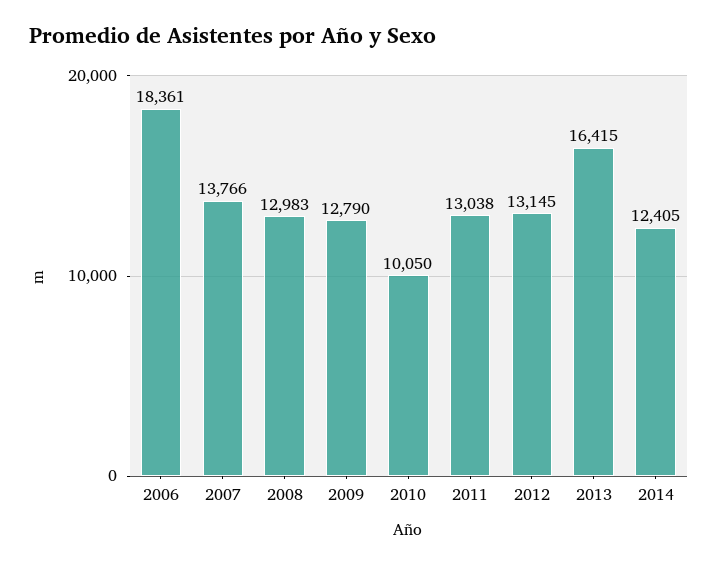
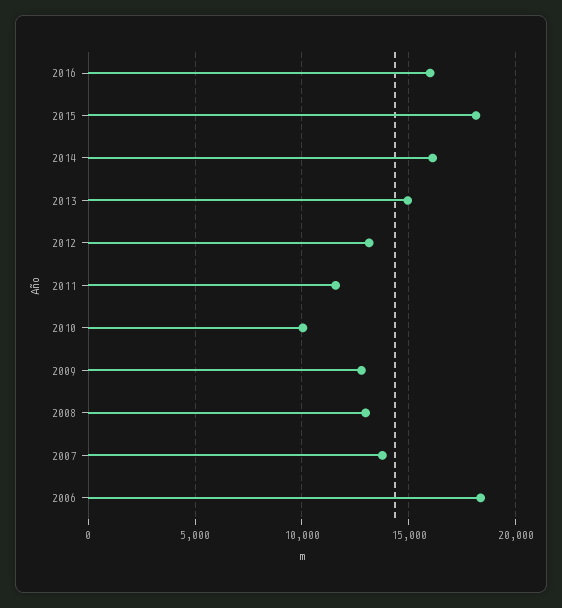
2011: 13038 -> 11500
2013: 16415 -> 15000
2014: 12405 -> 16000
2016: none -> 16000
2015: none -> 18000

